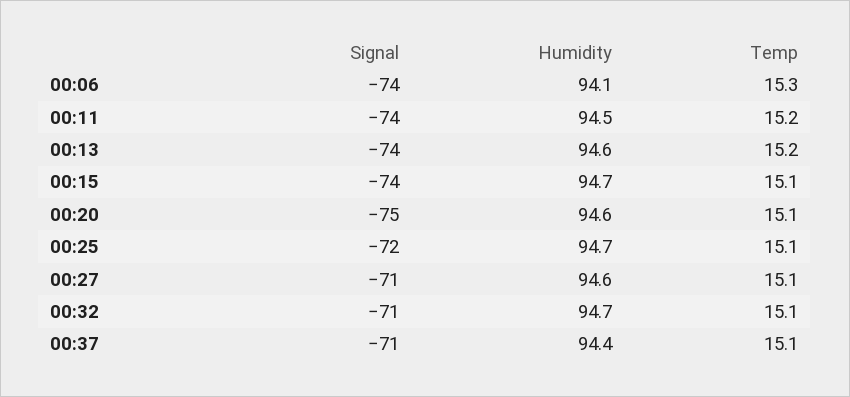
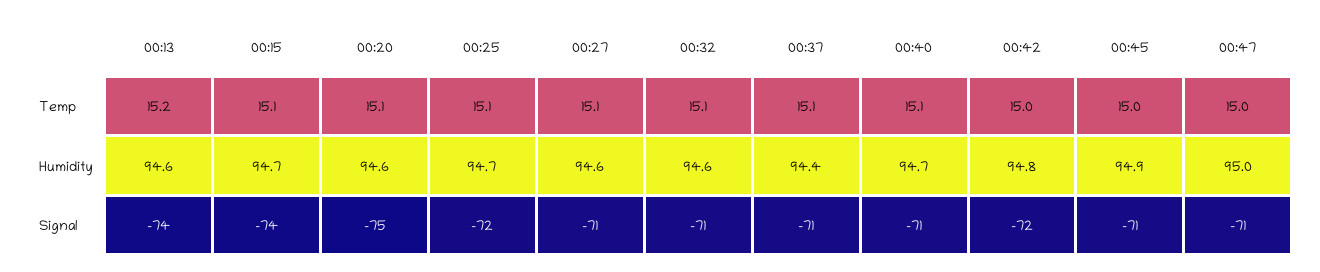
Signal, 00:06: -74 -> none
Humidity, 00:06: 94.1 -> none
Temp, 00:06: 15.3 -> none
Signal, 00:11: -74 -> none
Humidity, 00:11: 94.5 -> none
Temp, 00:11: 15.2 -> none
Humidity, 00:32: 94.7 -> 94.6
Temp, 00:40: none -> 15.1
Temp, 00:42: none -> 15
Temp, 00:45: none -> 15
Temp, 00:47: none -> 15
Humidity, 00:40: none -> 94.7
Humidity, 00:42: none -> 94.8
Humidity, 00:45: none -> 94.9
Humidity, 00:47: none -> 95
Signal, 00:40: none -> -71
Signal, 00:42: none -> -72
Signal, 00:45: none -> -71
Signal, 00:47: none -> -71

